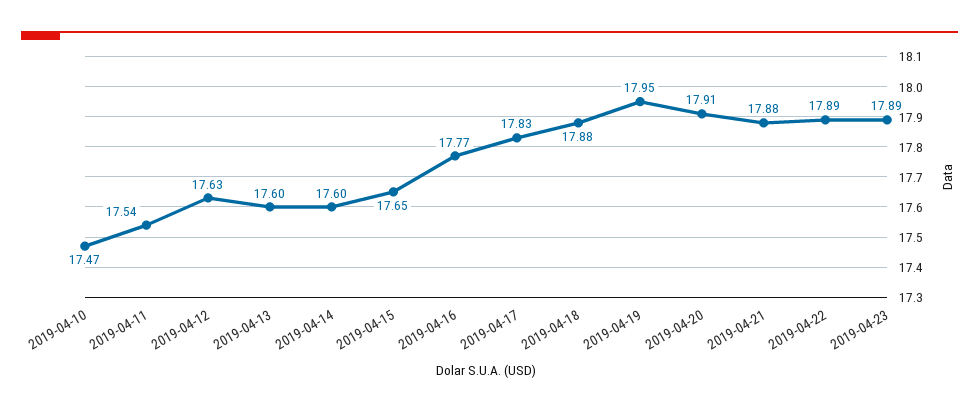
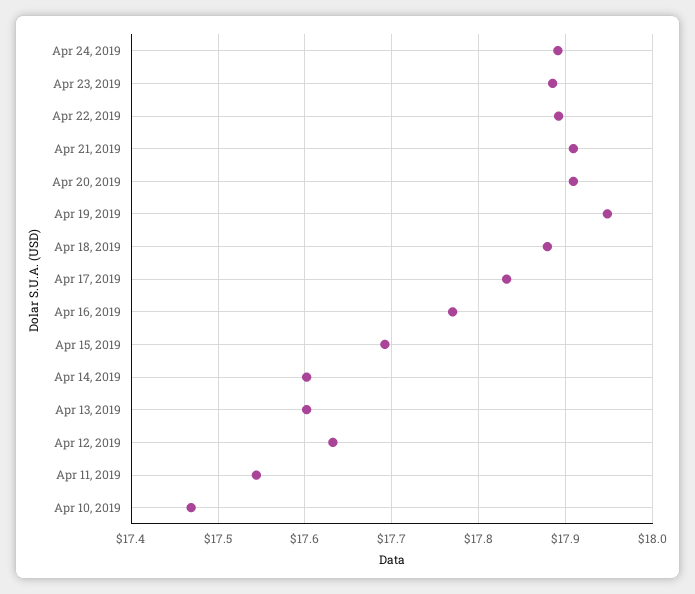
2019-04-15: 17.65 -> 17.69
2019-04-21: 17.88 -> 17.91
Apr 24, 2019: none -> 17.89

